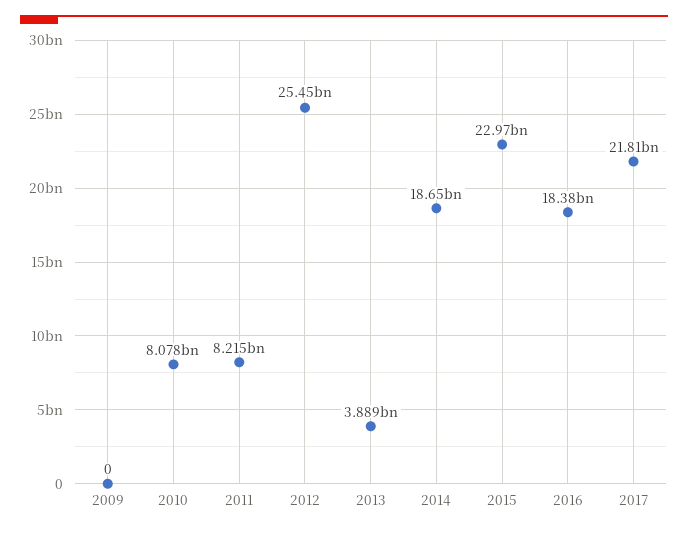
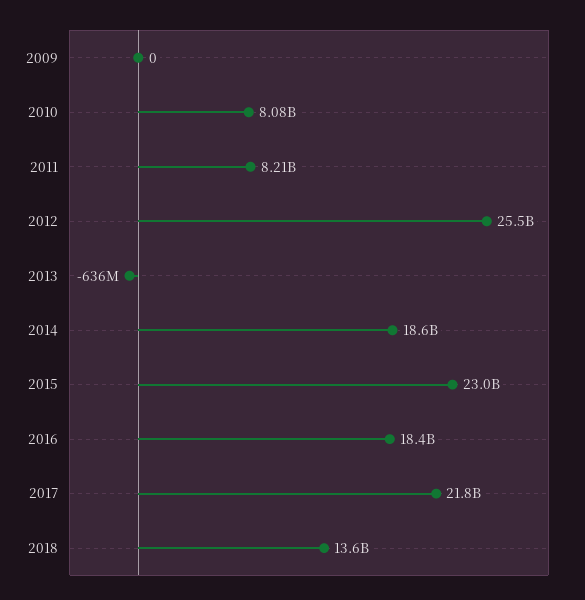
2013: 3889000000 -> -636000000
2018: none -> 13600000000

